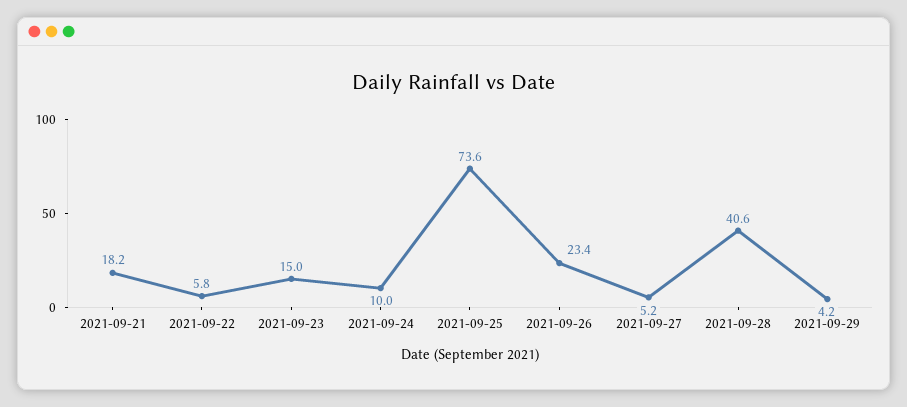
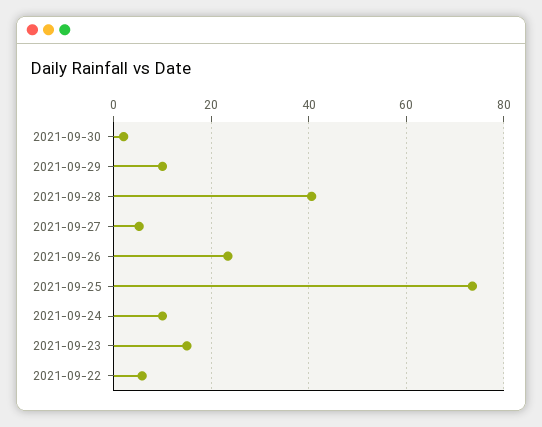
2021-09-21: 18.2 -> none
2021-09-29: 4.2 -> 10
2021-09-30: none -> 2

